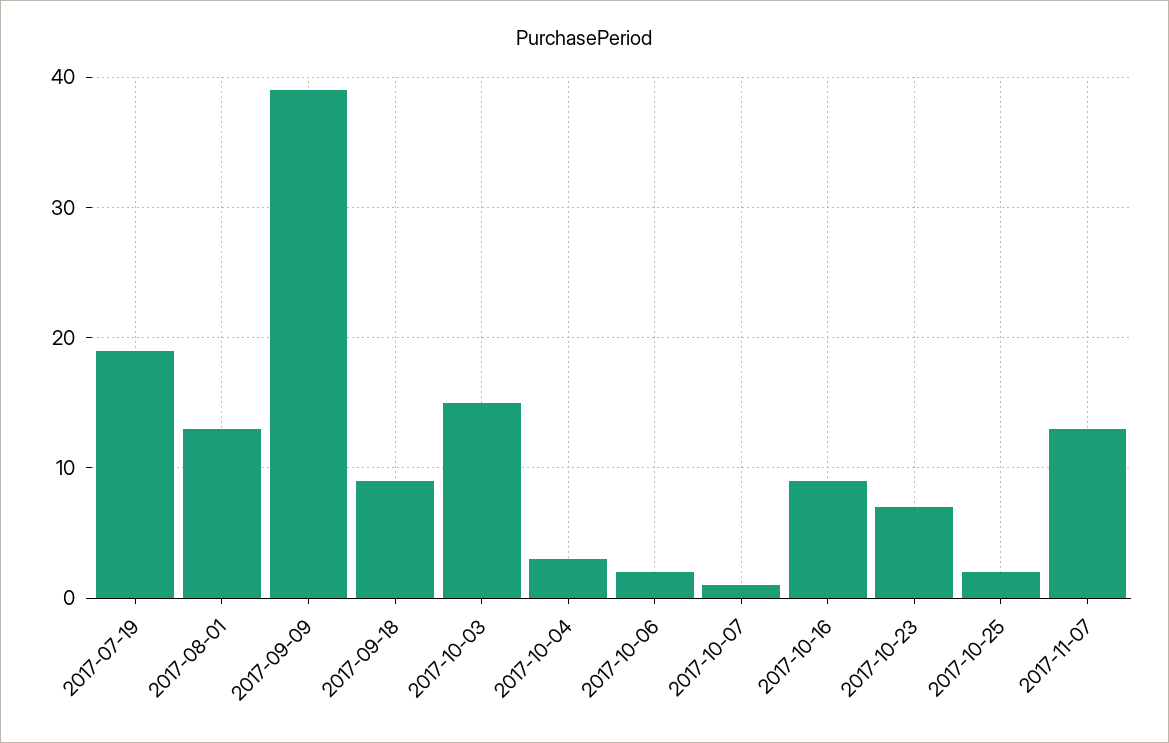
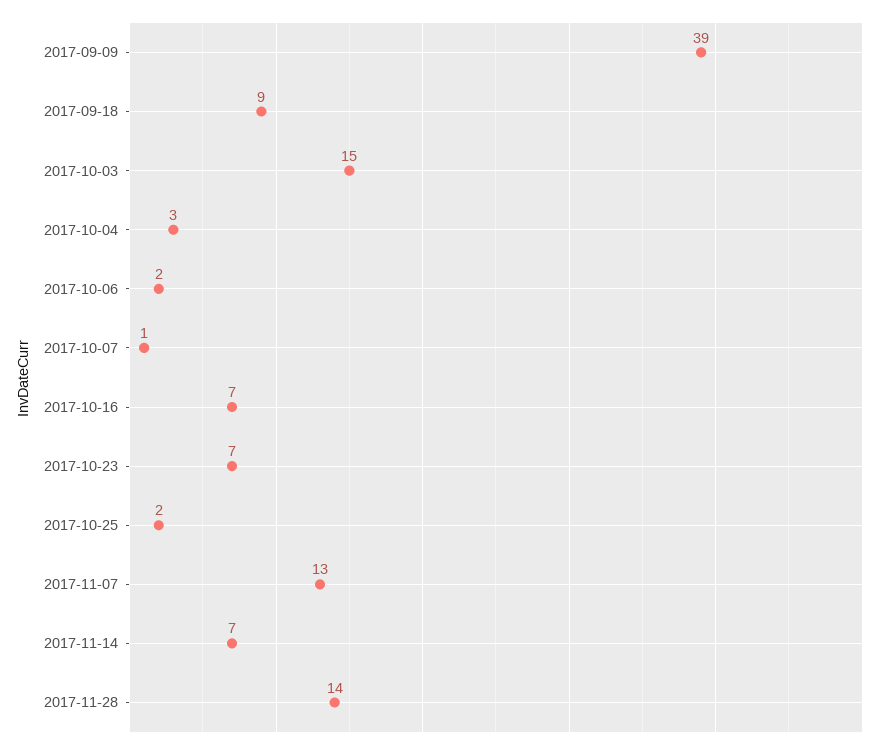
2017-07-19: 19 -> none
2017-08-01: 13 -> none
2017-10-16: 9 -> 7
2017-11-14: none -> 7
2017-11-28: none -> 14

